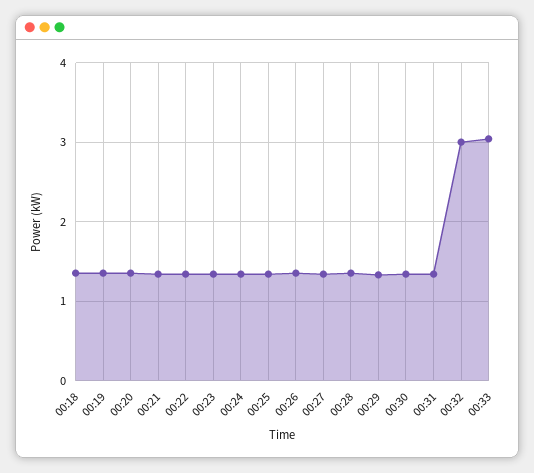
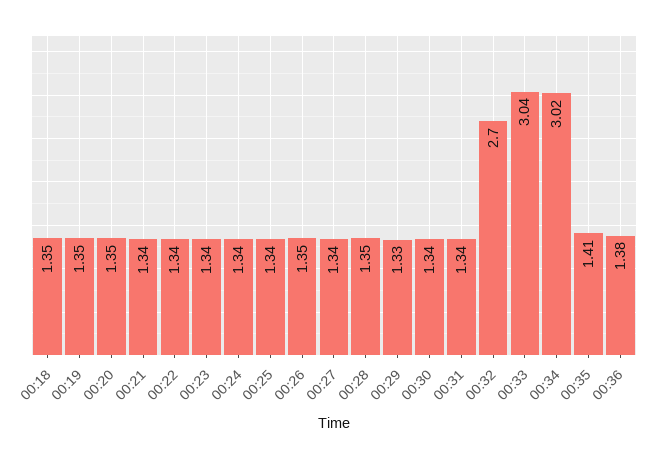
00:32: 3 -> 2.7
00:34: none -> 3.02
00:35: none -> 1.41
00:36: none -> 1.38

